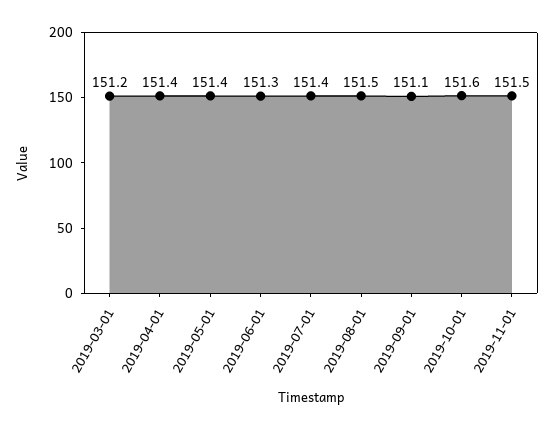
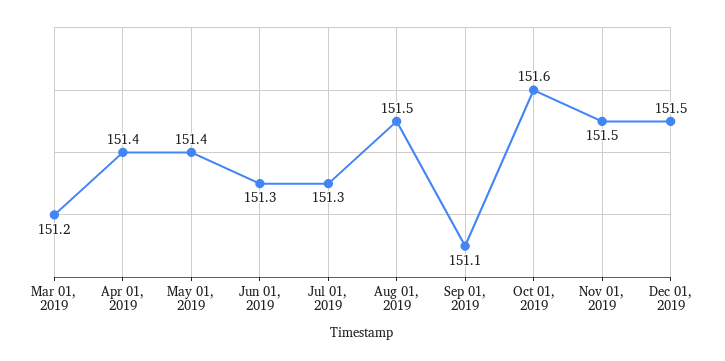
2019-07-01: 151.4 -> 151.3
Dec 01, 2019: none -> 151.5

